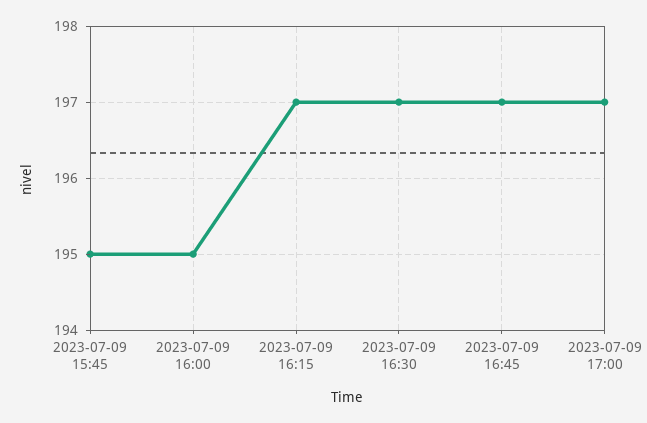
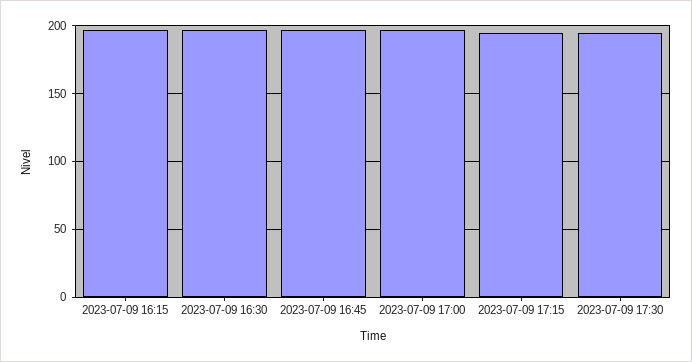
2023-07-09 15:45: 195 -> none
2023-07-09 16:00: 195 -> none
2023-07-09 17:15: none -> 195
2023-07-09 17:30: none -> 195

